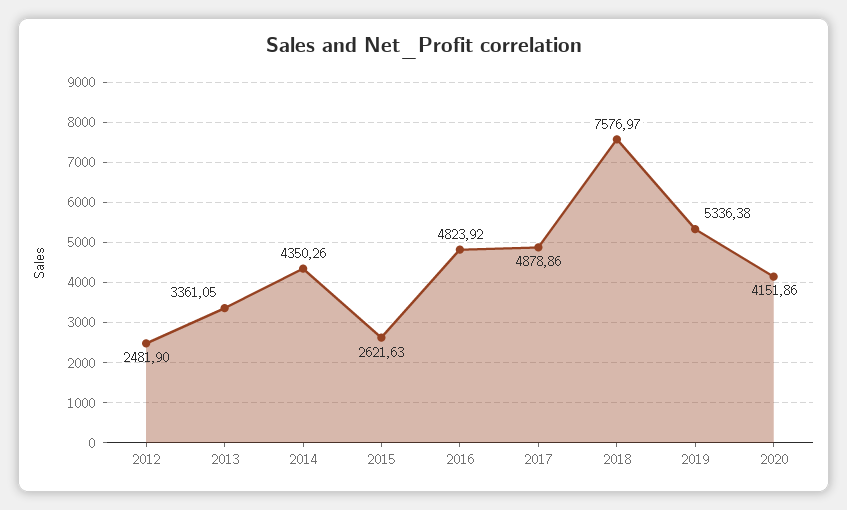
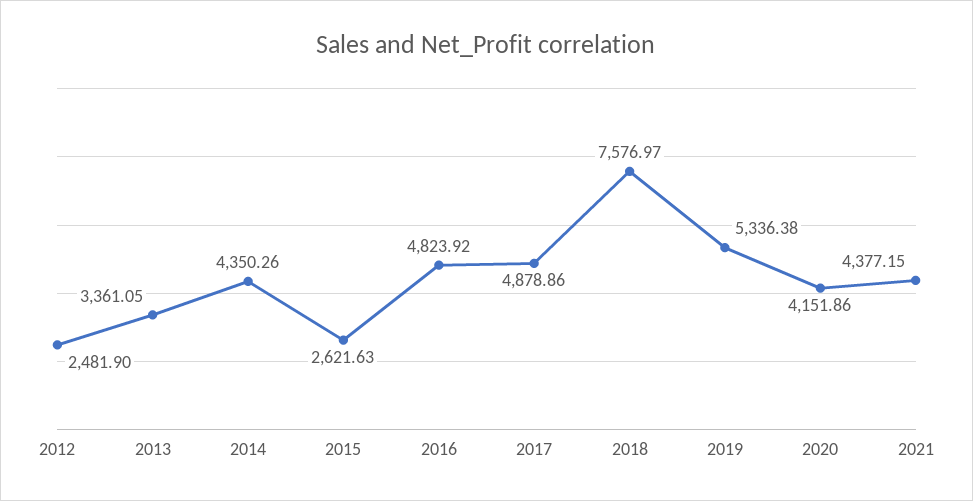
2021: none -> 4377.15

